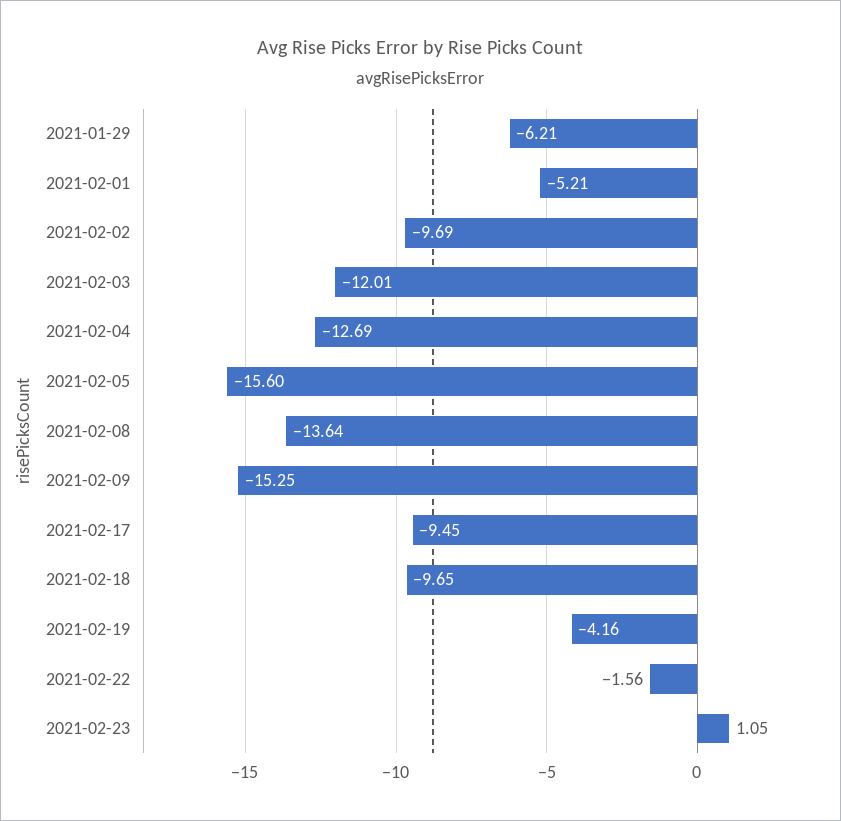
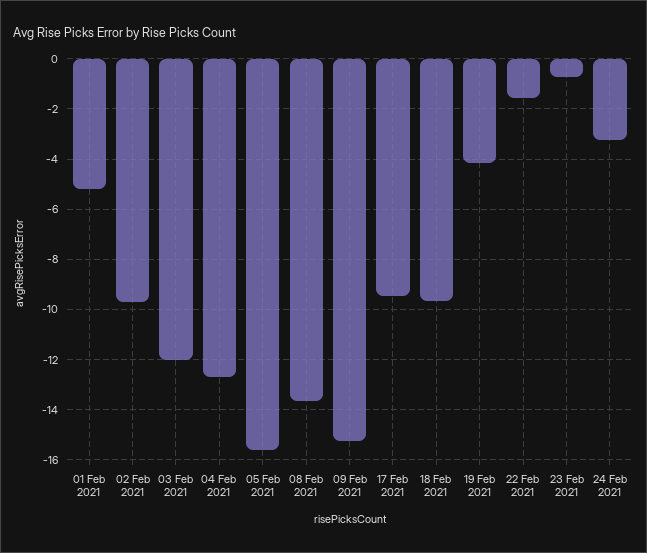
2021-01-29: -6.21 -> none
2021-02-23: 1.05 -> -0.75
24 Feb 2021: none -> -3.25

